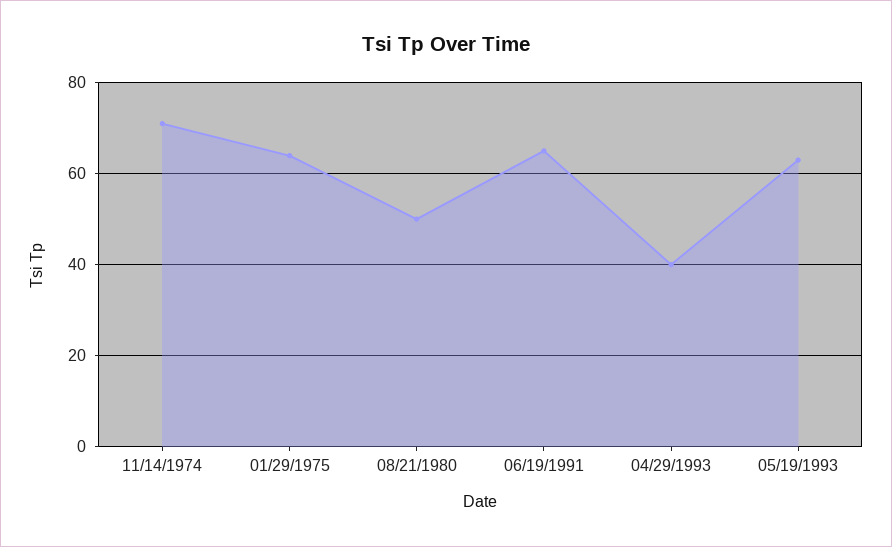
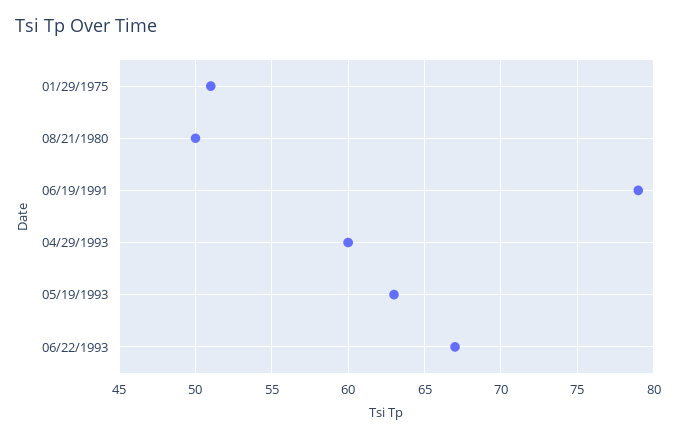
11/14/1974: 70 -> none
01/29/1975: 65 -> 51
06/19/1991: 65 -> 79
04/29/1993: 40 -> 60
06/22/1993: none -> 67

